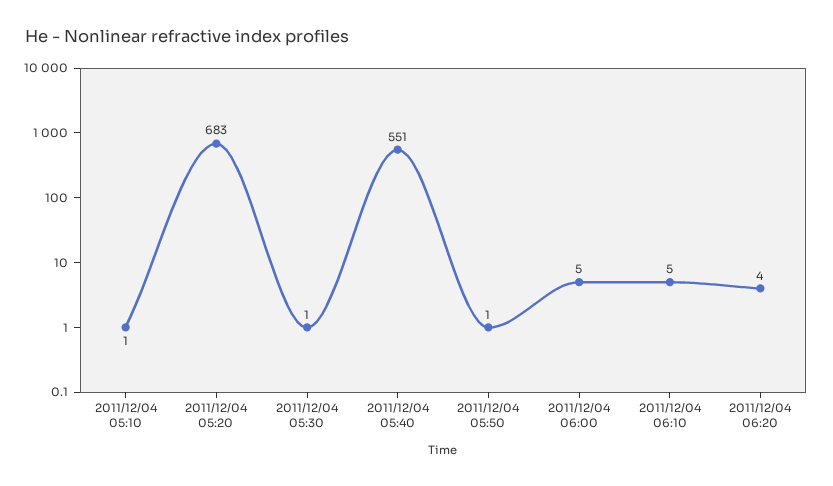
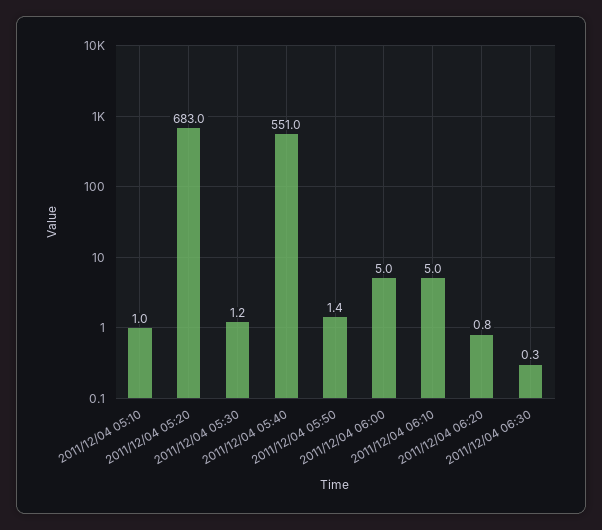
2011/12/04 06:20: 4 -> 0.8
2011/12/04 06:30: none -> 0.3

